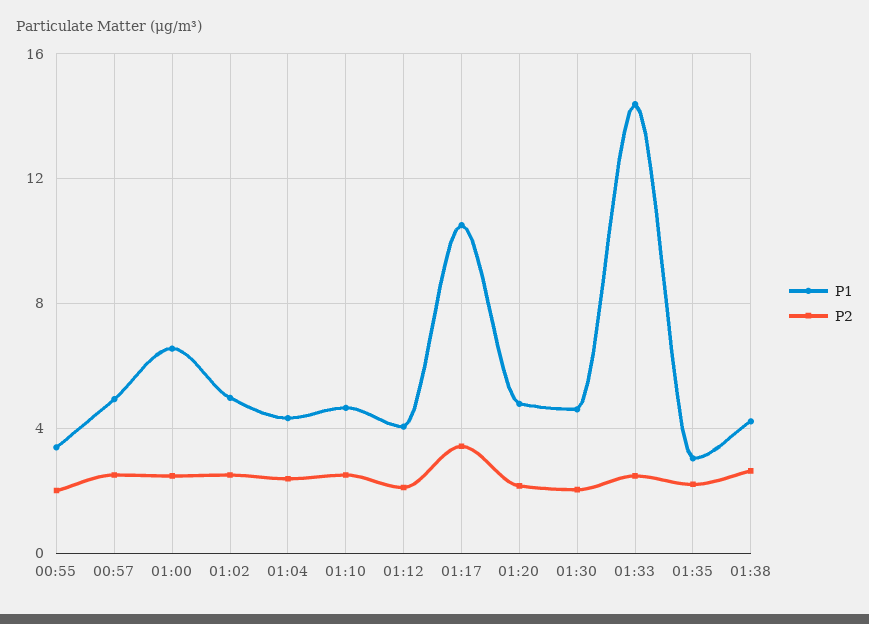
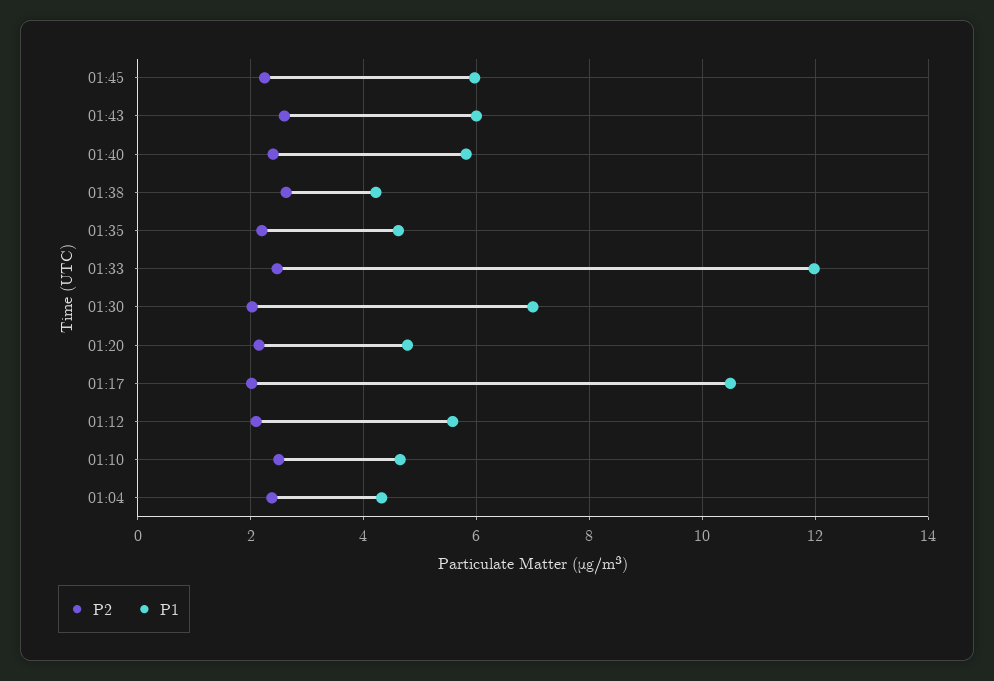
P1, 00:55: 3.5 -> none
P2, 00:55: 2 -> none
P1, 00:57: 5 -> none
P2, 00:57: 2.5 -> none
P1, 01:00: 6.5 -> none
P2, 01:00: 2.5 -> none
P1, 01:02: 5 -> none
P2, 01:02: 2.5 -> none
P1, 01:12: 4 -> 5.6
P2, 01:17: 3.5 -> 2
P1, 01:30: 4.5 -> 7
P1, 01:33: 14.5 -> 12
P1, 01:35: 3 -> 4.6
P2, 01:45: none -> 2.2
P1, 01:45: none -> 6
P2, 01:43: none -> 2.6
P1, 01:43: none -> 6
P2, 01:40: none -> 2.4
P1, 01:40: none -> 5.8

